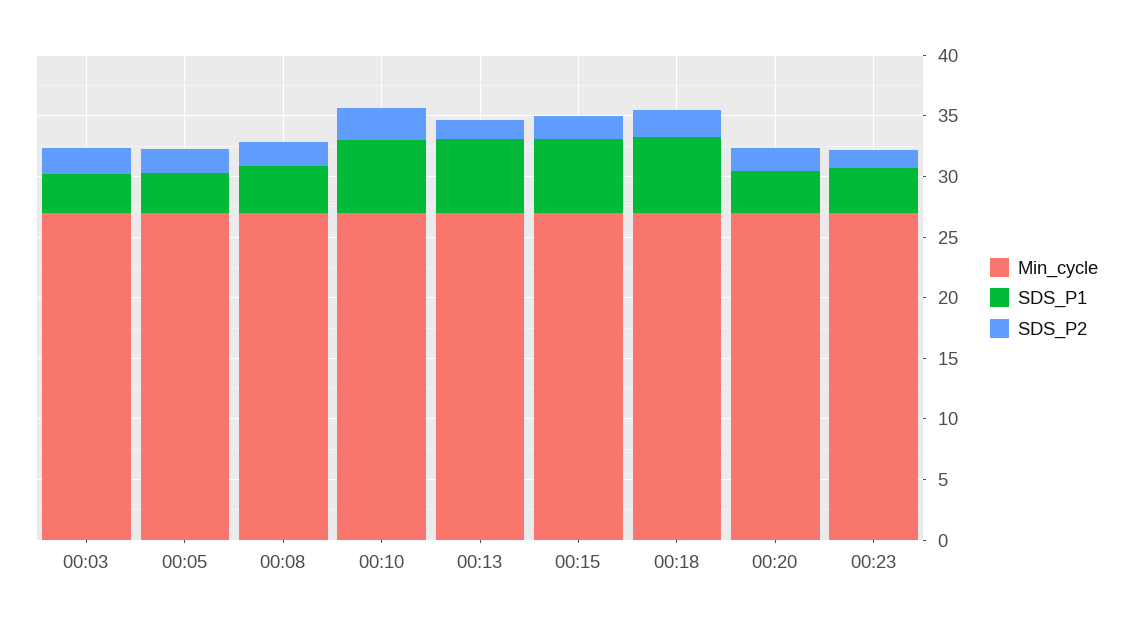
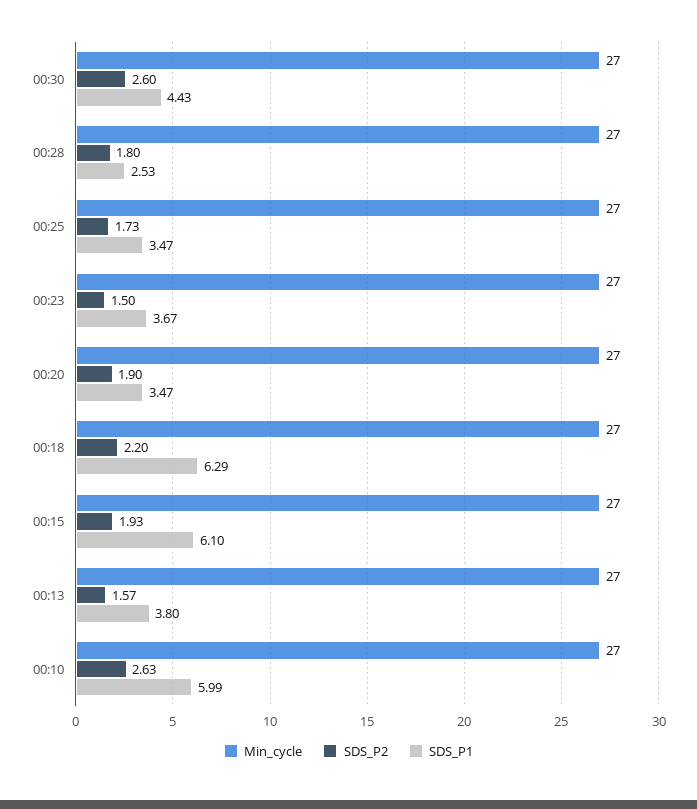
Min_cycle, 00:03: 27 -> none
SDS_P1, 00:03: 3 -> none
SDS_P2, 00:03: 2 -> none
Min_cycle, 00:05: 27 -> none
SDS_P1, 00:05: 3 -> none
SDS_P2, 00:05: 2 -> none
Min_cycle, 00:08: 27 -> none
SDS_P1, 00:08: 4 -> none
SDS_P2, 00:08: 2 -> none
SDS_P1, 00:13: 6 -> 3.8
Min_cycle, 00:30: none -> 27
SDS_P2, 00:30: none -> 2.6
SDS_P1, 00:30: none -> 4.43
Min_cycle, 00:28: none -> 27
SDS_P2, 00:28: none -> 1.8
SDS_P1, 00:28: none -> 2.53
Min_cycle, 00:25: none -> 27
SDS_P2, 00:25: none -> 1.73
SDS_P1, 00:25: none -> 3.47

